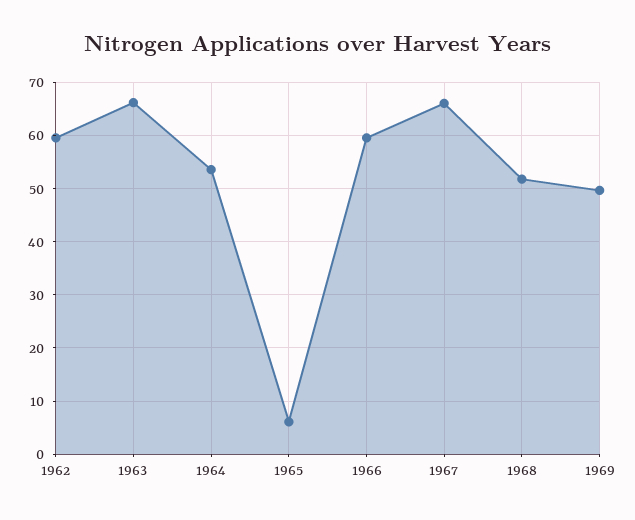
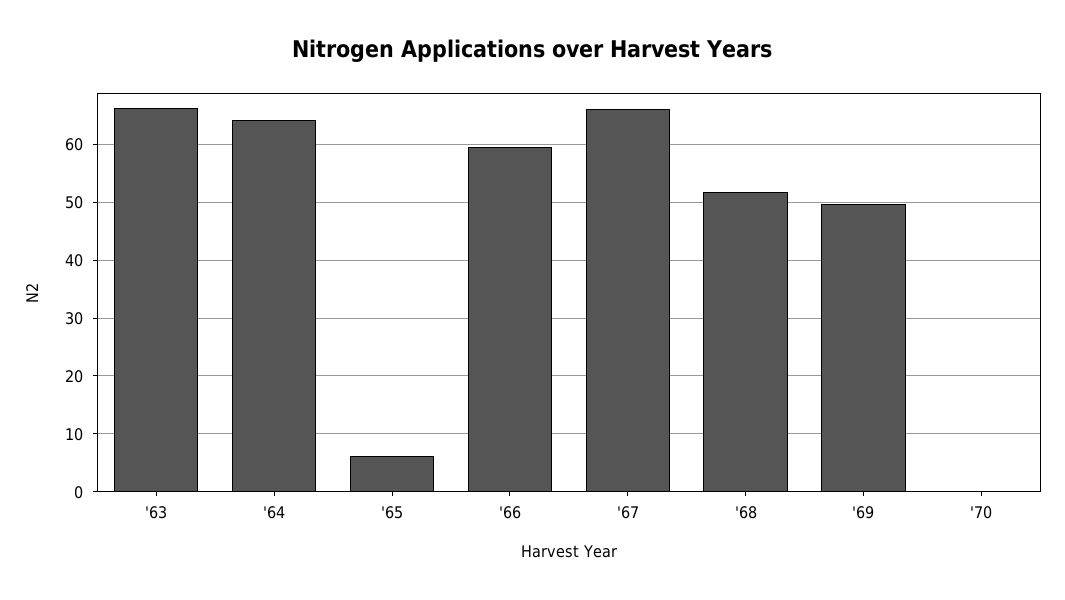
1962: 60 -> none
1964: 54 -> 64
'70: none -> 0

